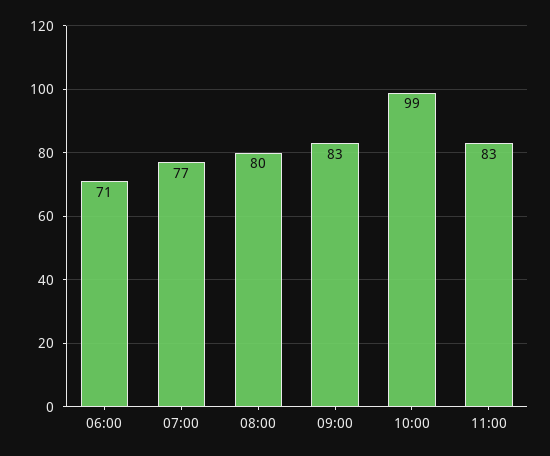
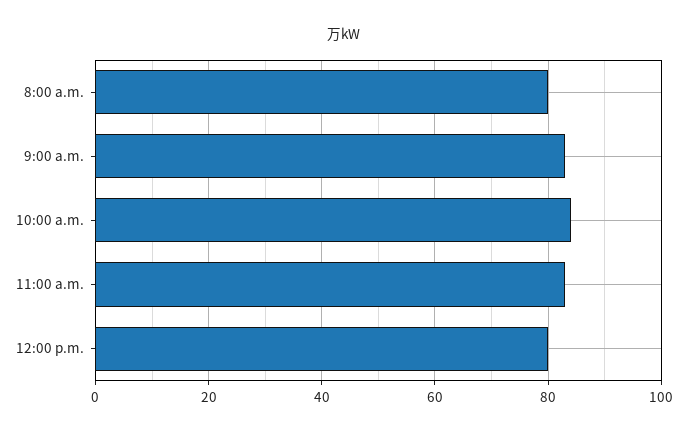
06:00: 71 -> none
07:00: 77 -> none
10:00: 99 -> 85
12:00 p.m.: none -> 80

